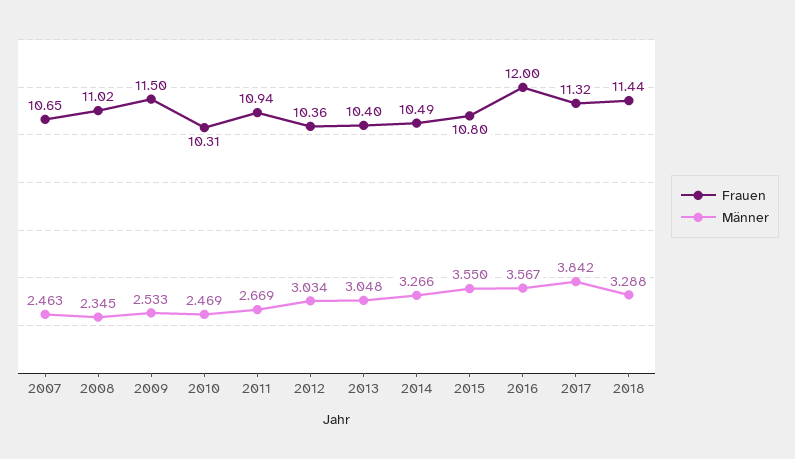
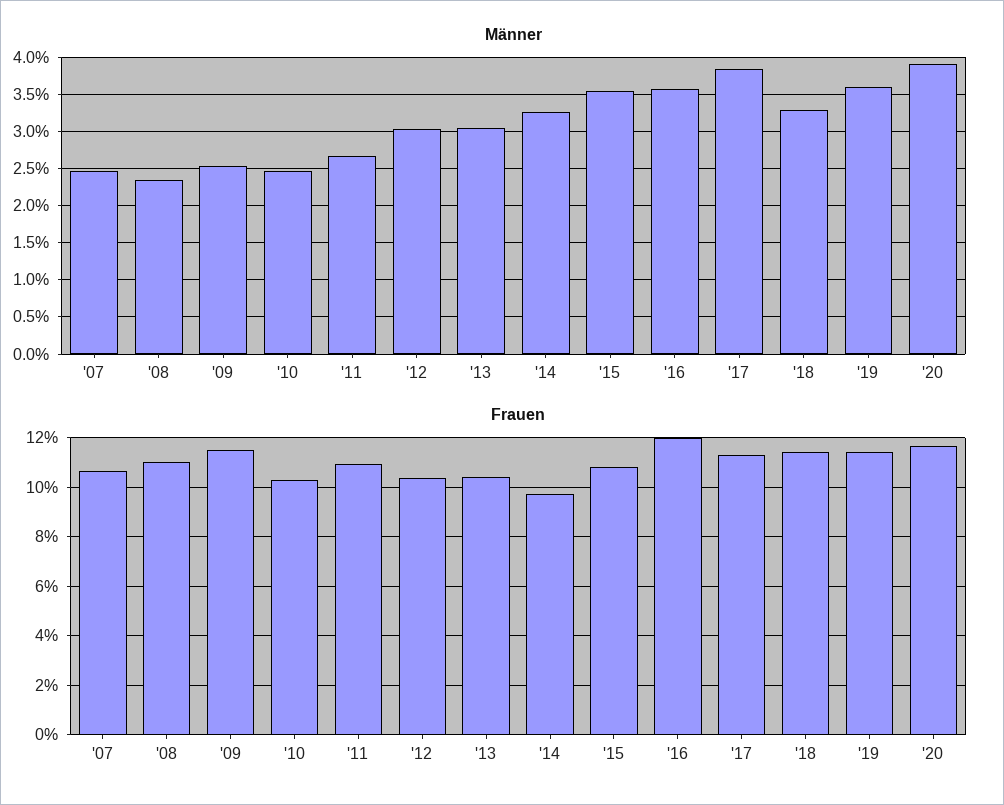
Frauen, 2014: 10.49 -> 9.75
Männer, '19: none -> 3.6
Männer, '20: none -> 3.9
Frauen, '19: none -> 11.5
Frauen, '20: none -> 11.75

